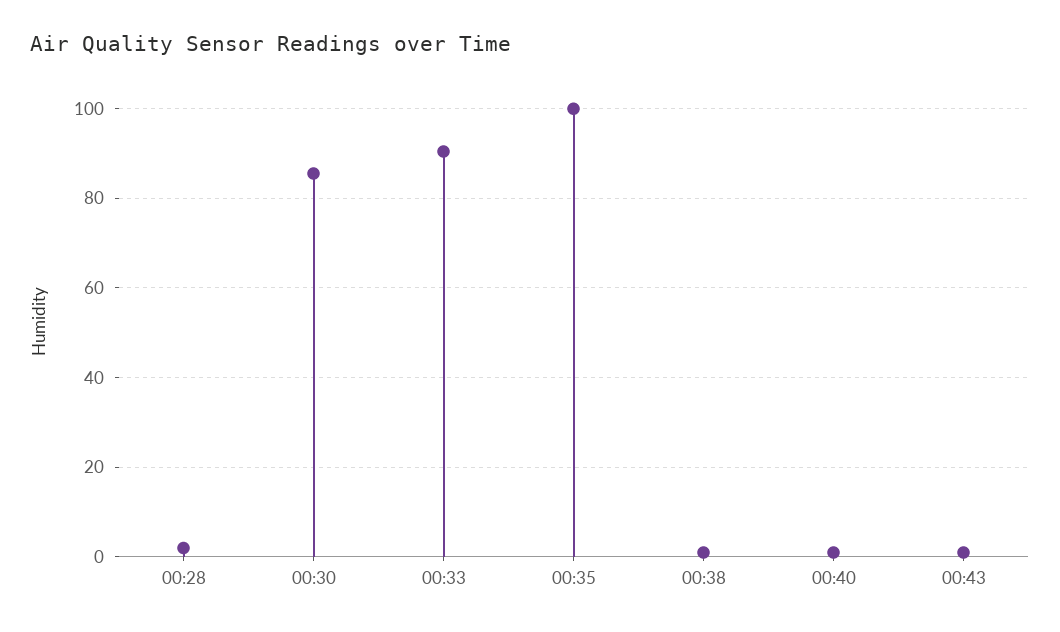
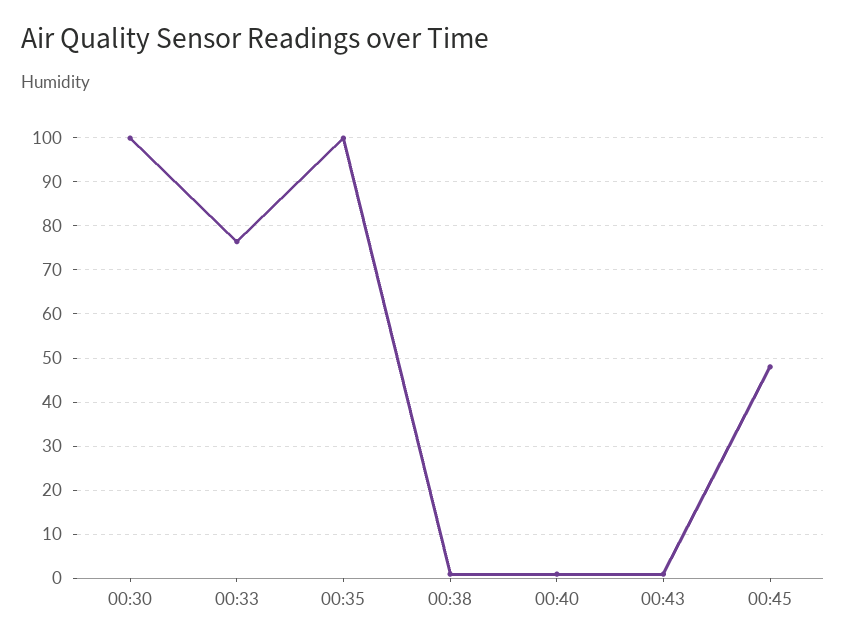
00:28: 2 -> none
00:30: 86 -> 100
00:33: 90 -> 76
00:45: none -> 48

